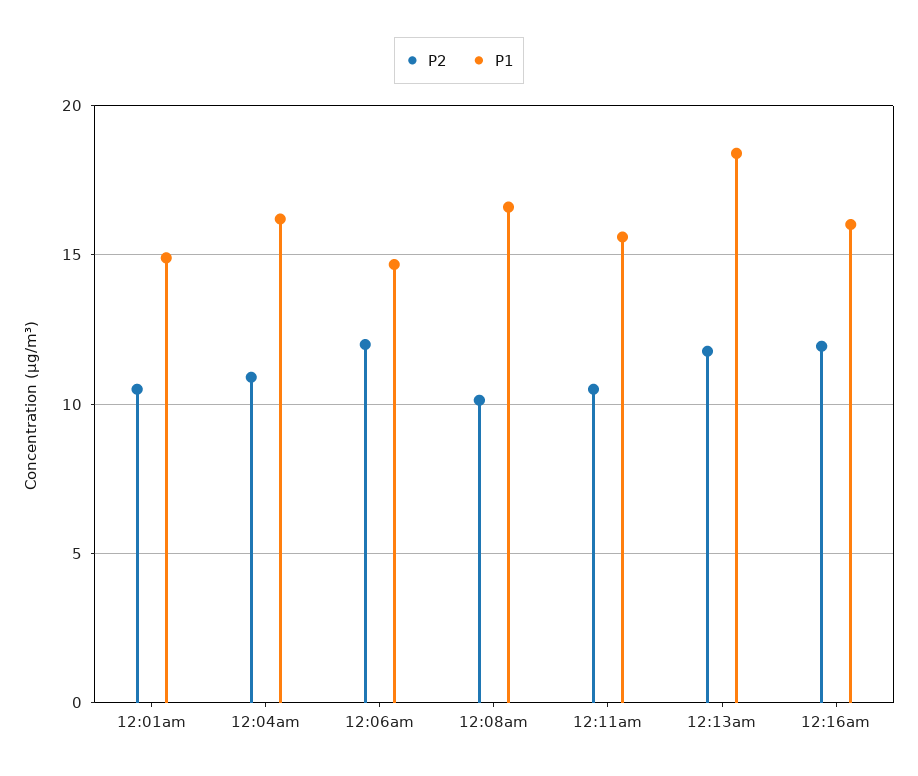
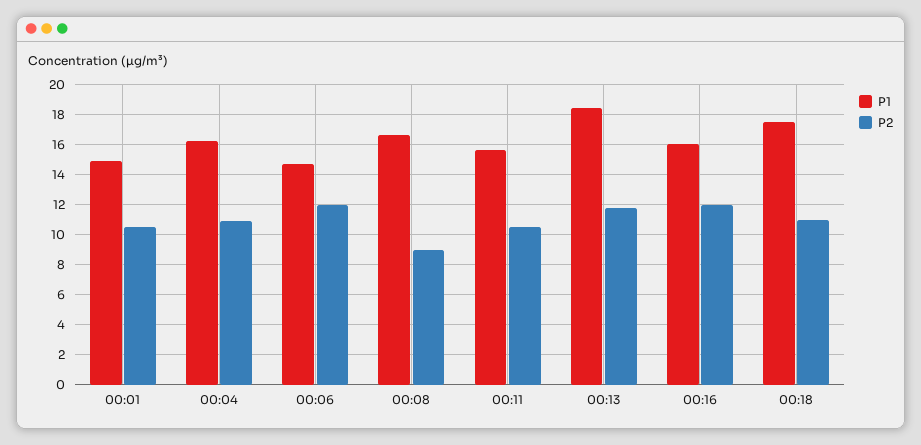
P2, 12:08am: 10 -> 9
P1, 00:18: none -> 17.5
P2, 00:18: none -> 11

